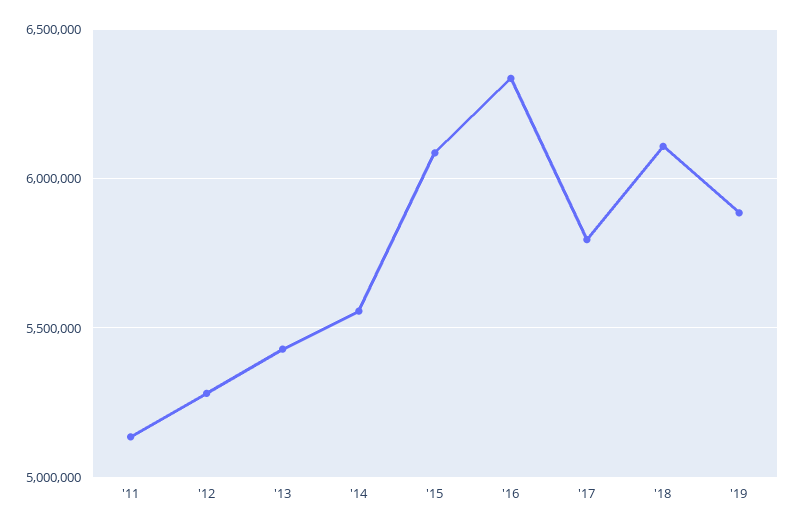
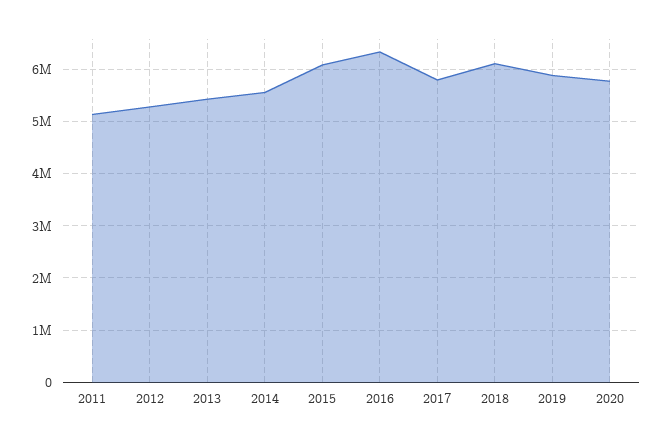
2020: none -> 5800000

